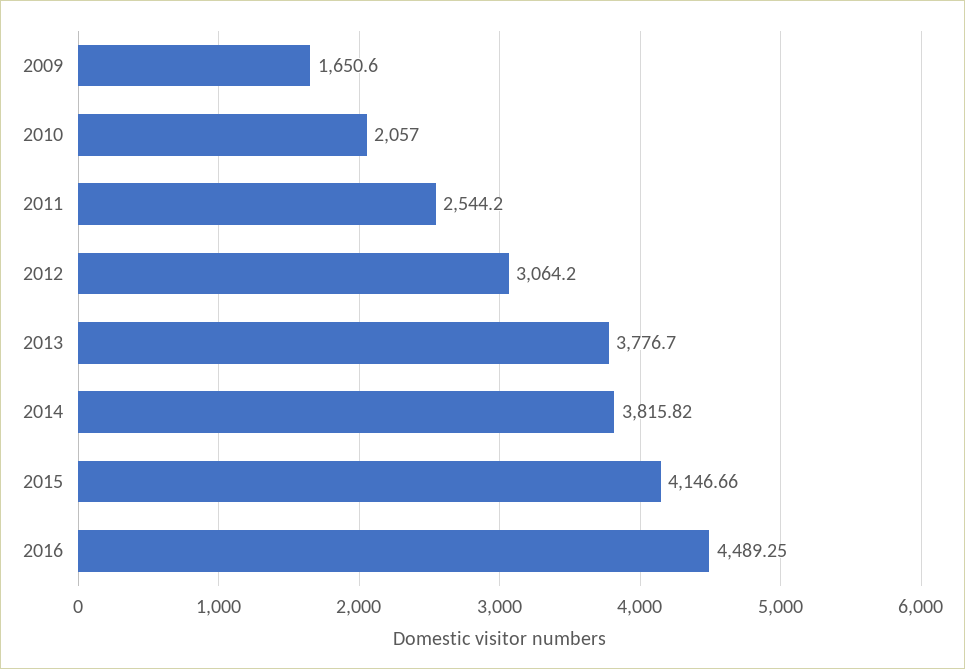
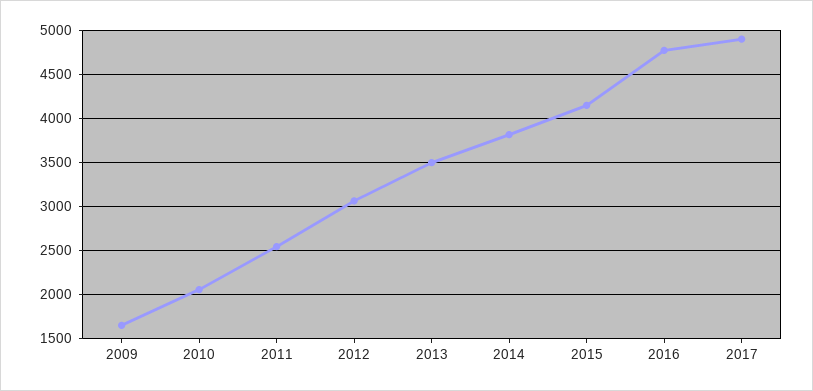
2013: 3776.7 -> 3500
2016: 4489.25 -> 4800
2017: none -> 4900

